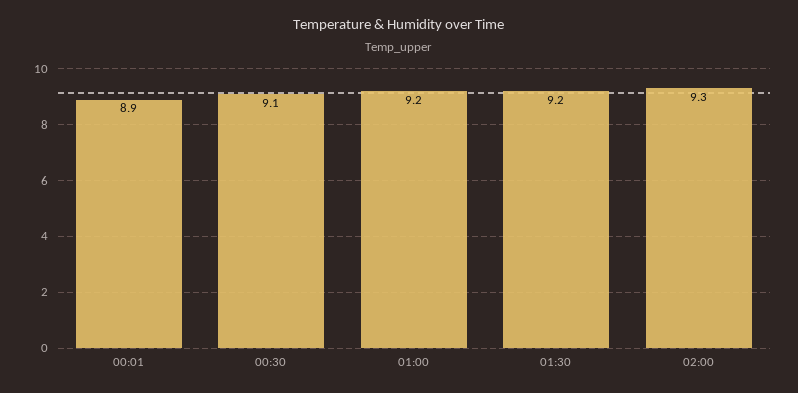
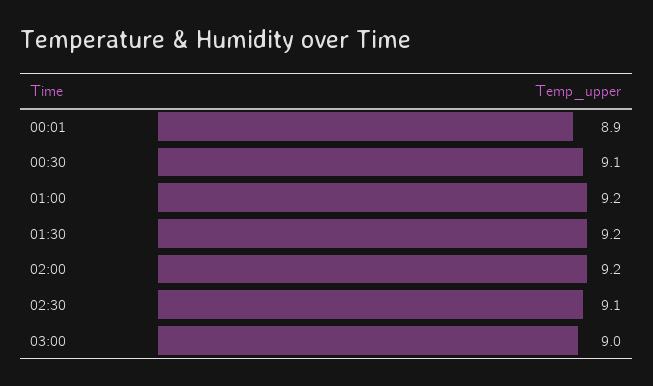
02:00: 9.3 -> 9.2
02:30: none -> 9.1
03:00: none -> 9

